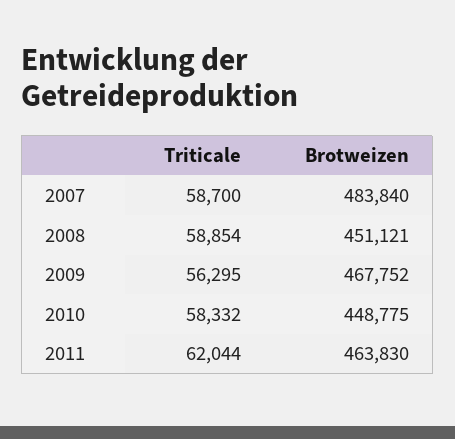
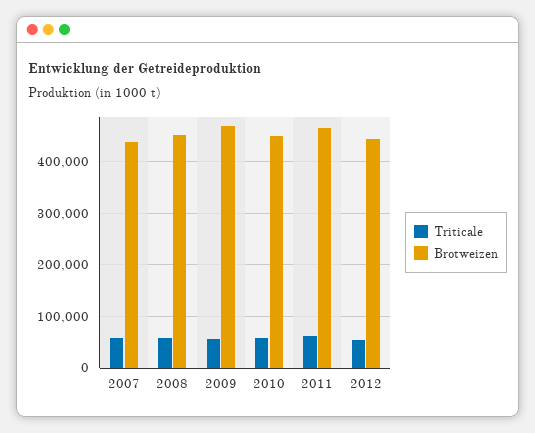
Brotweizen, 2007: 483840 -> 440000
Triticale, 2012: none -> 60000
Brotweizen, 2012: none -> 440000

